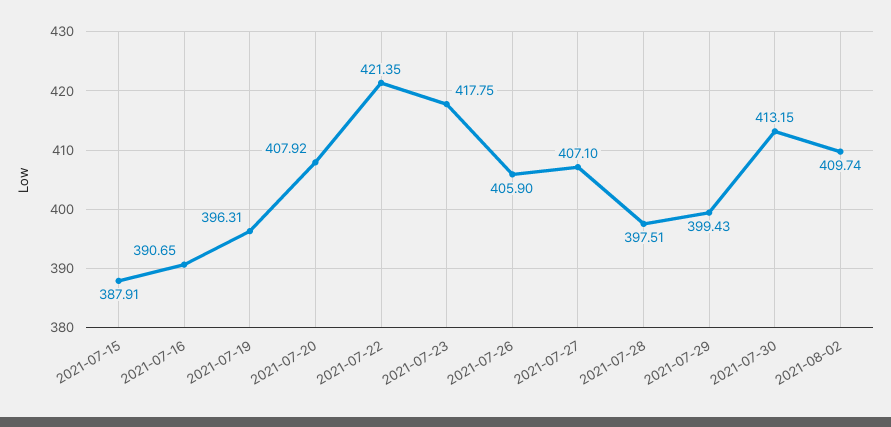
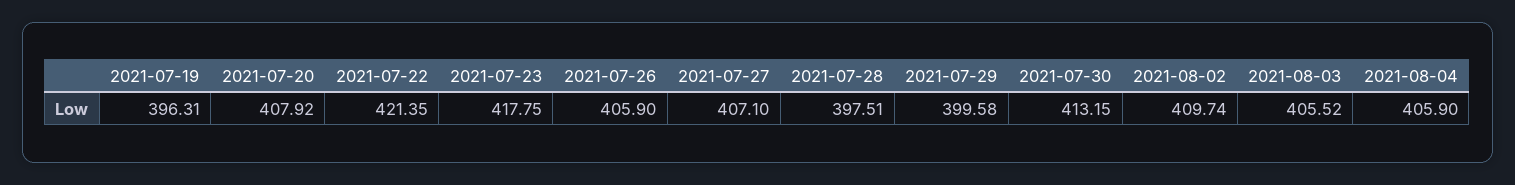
2021-07-15: 387.91 -> none
2021-07-16: 390.65 -> none
2021-07-29: 399.43 -> 399.58
2021-08-03: none -> 405.52
2021-08-04: none -> 405.9

